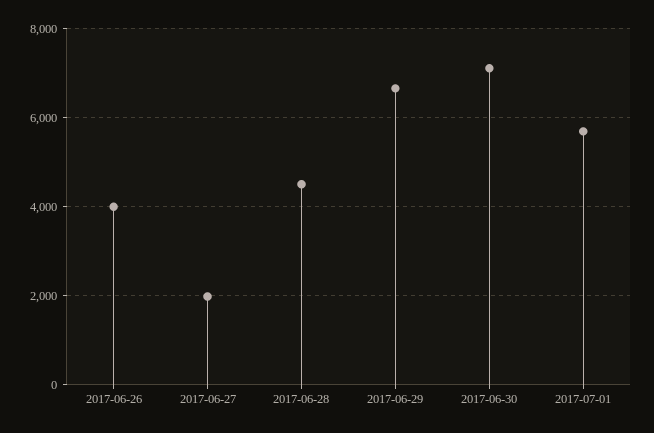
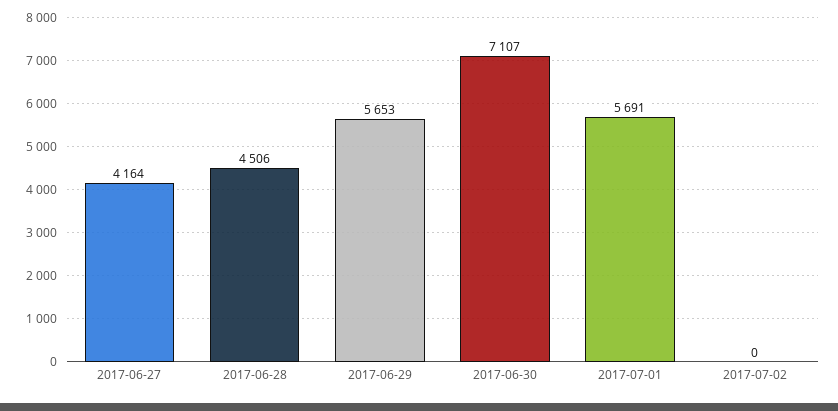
2017-06-26: 4000 -> none
2017-06-27: 2000 -> 4164
2017-06-29: 6600 -> 5653
2017-07-02: none -> 0

